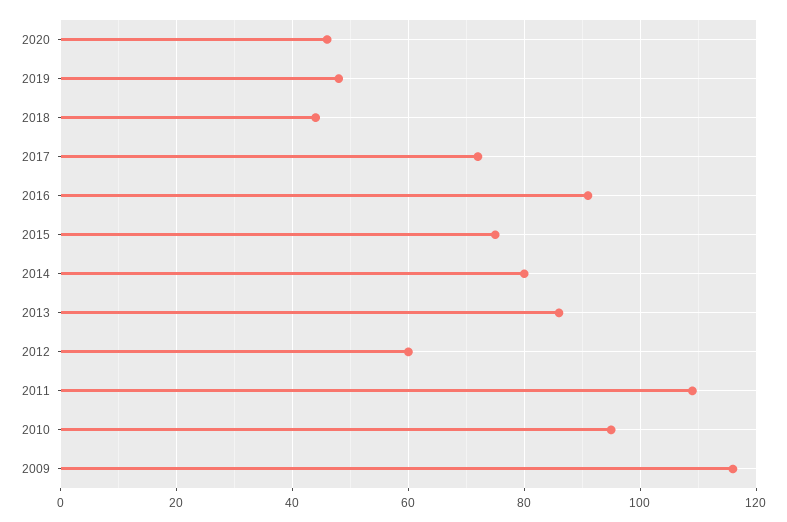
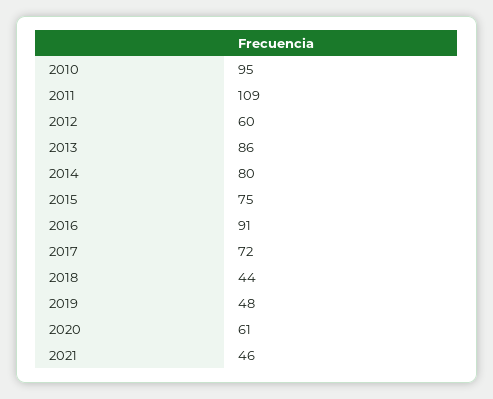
2020: 45 -> 61
2009: 115 -> none
2021: none -> 46

